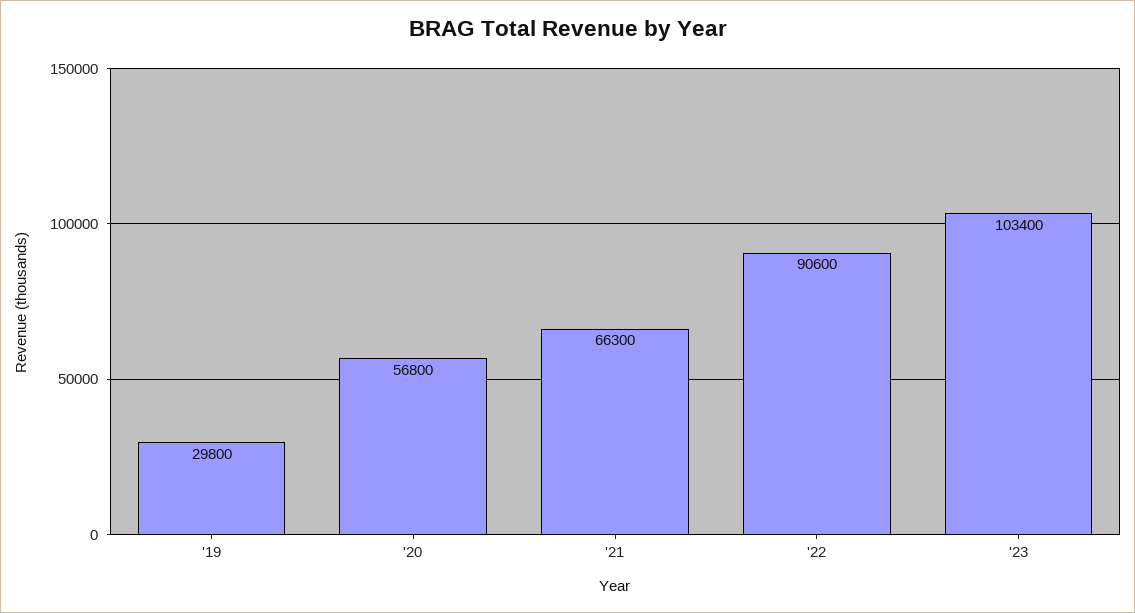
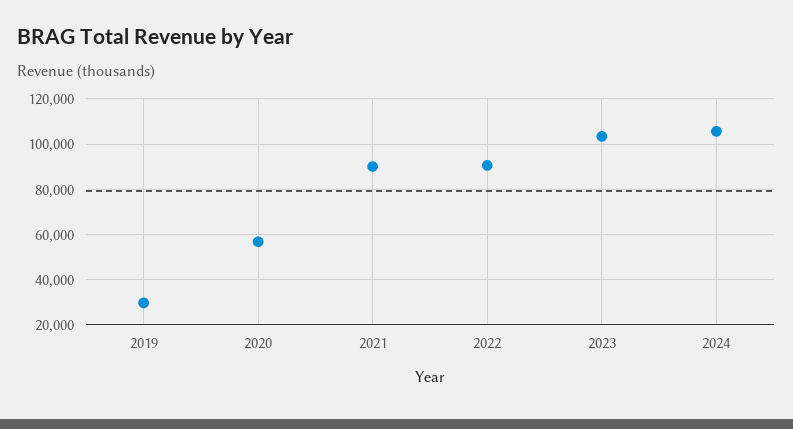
'21: 66300 -> 90000
2024: none -> 105000

